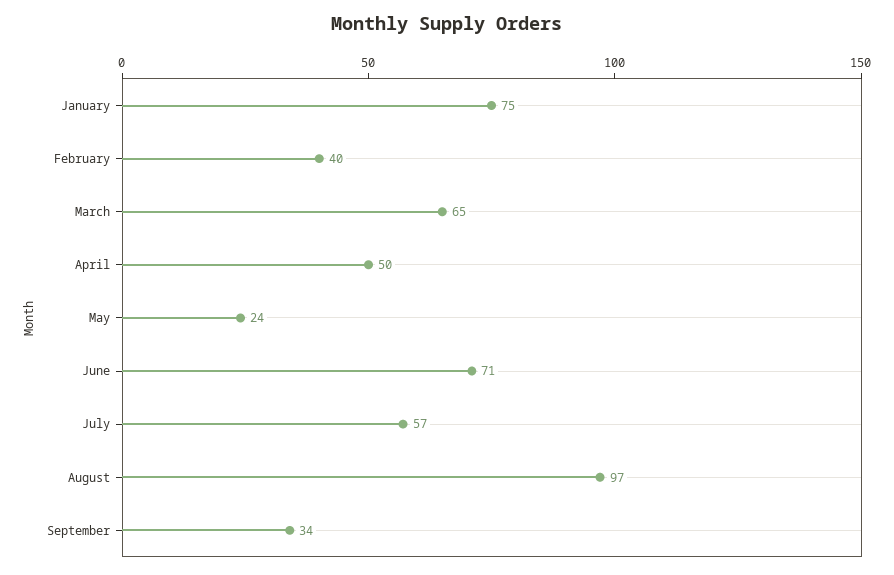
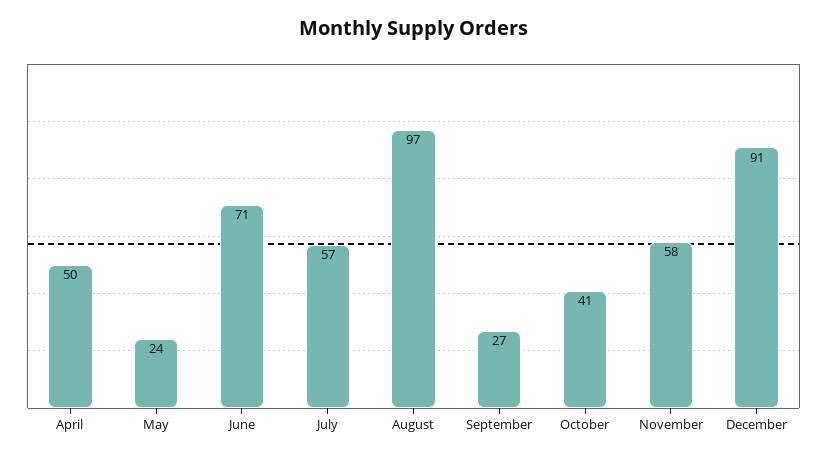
January: 75 -> none
February: 40 -> none
March: 65 -> none
September: 34 -> 27
October: none -> 41
November: none -> 58
December: none -> 91

